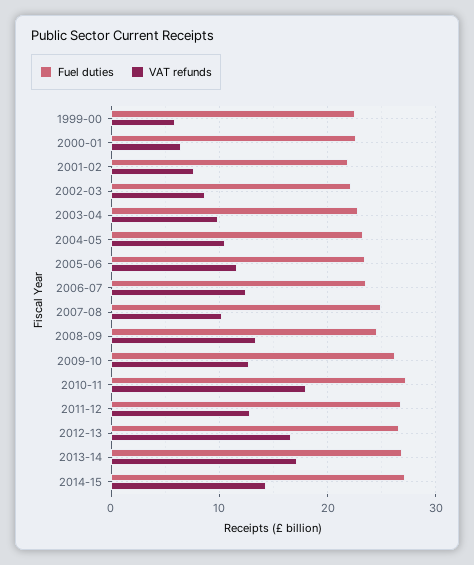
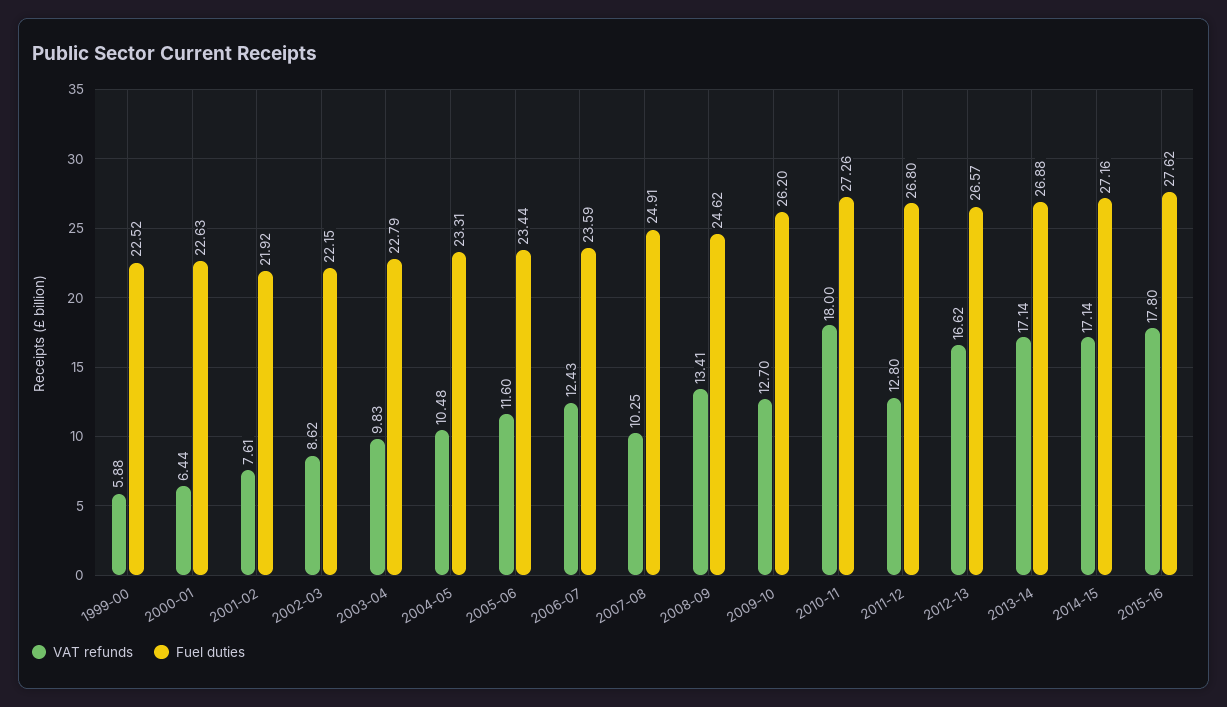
VAT refunds, 2014-15: 14 -> 17.14
VAT refunds, 2015-16: none -> 17.8
Fuel duties, 2015-16: none -> 27.62

